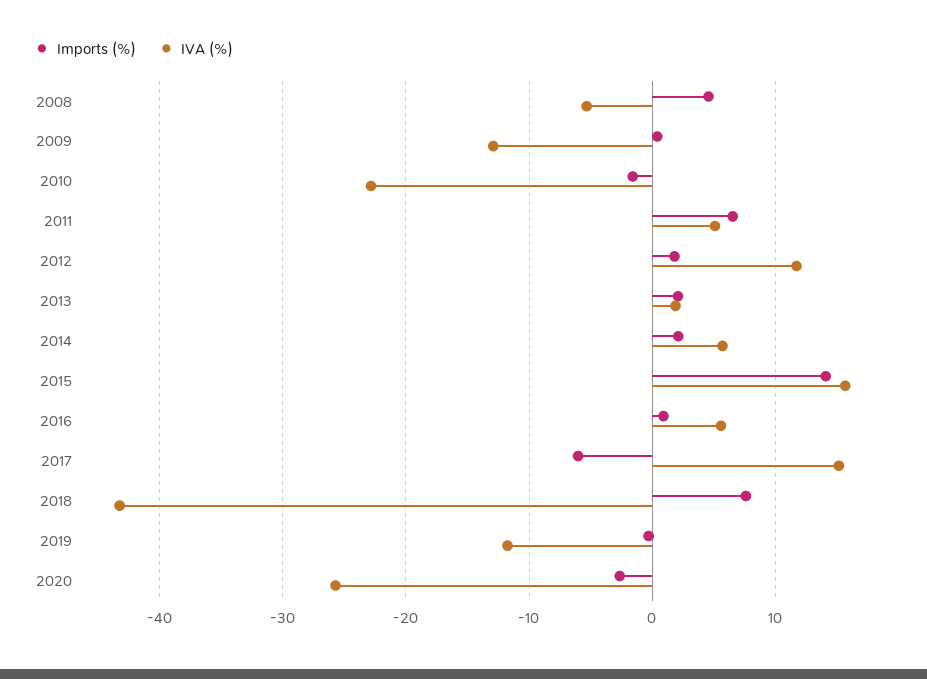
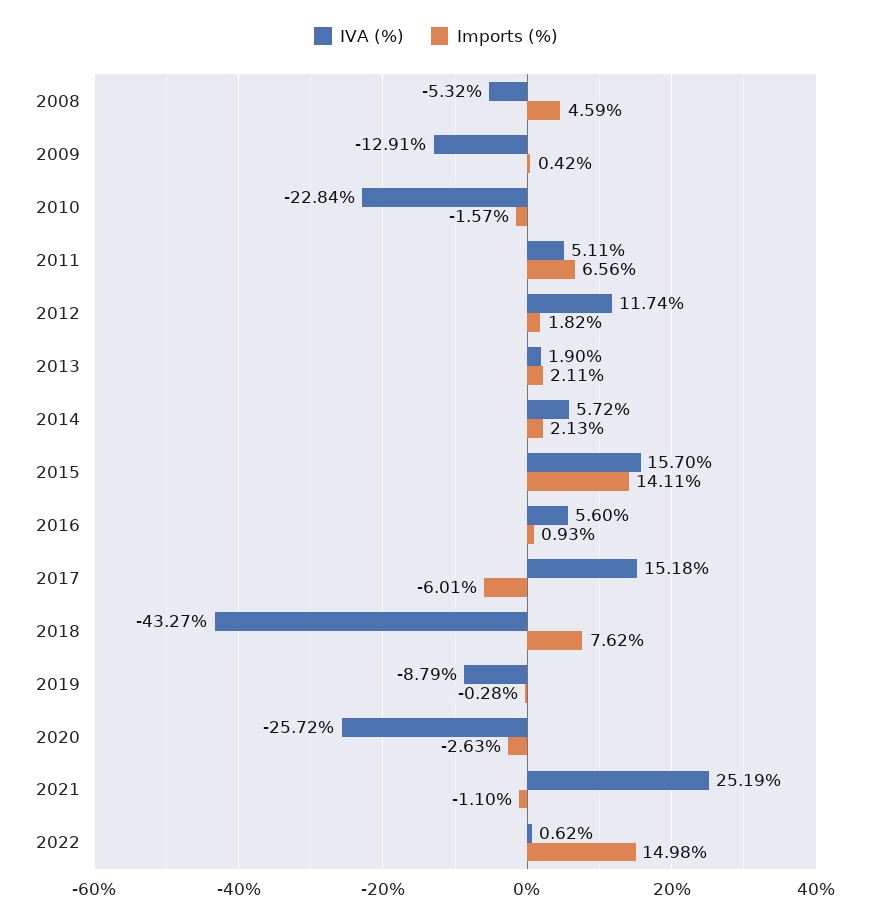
IVA (%), 2019: -12 -> -8.79
IVA (%), 2021: none -> 25.19
Imports (%), 2021: none -> -1.1
IVA (%), 2022: none -> 0.62
Imports (%), 2022: none -> 14.98

